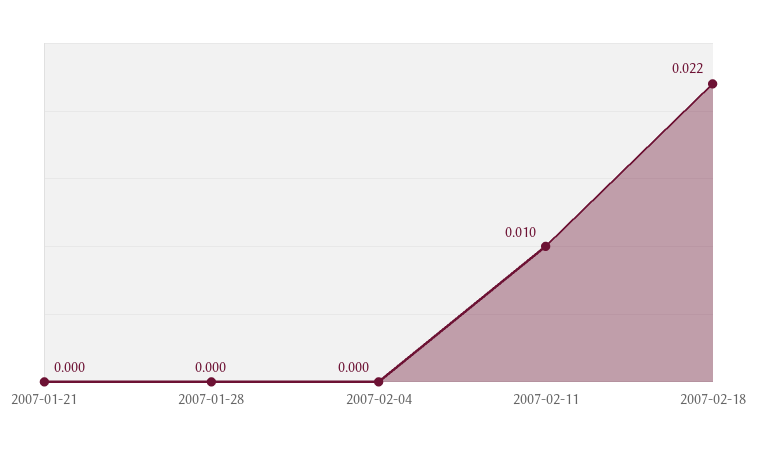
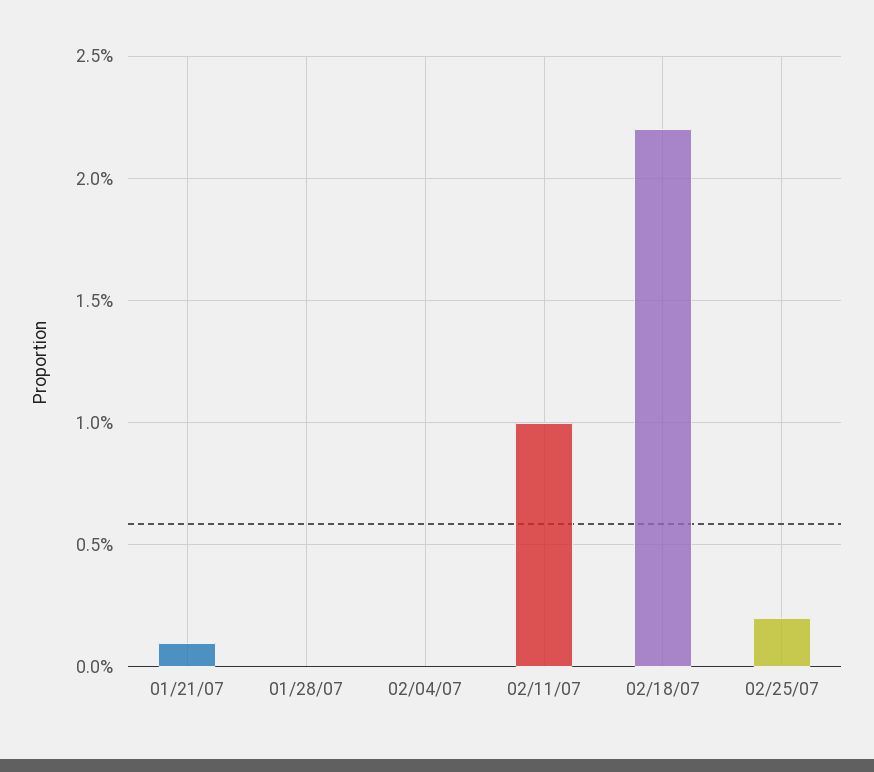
2007-01-21: 0 -> 0.001
02/25/07: none -> 0.002

